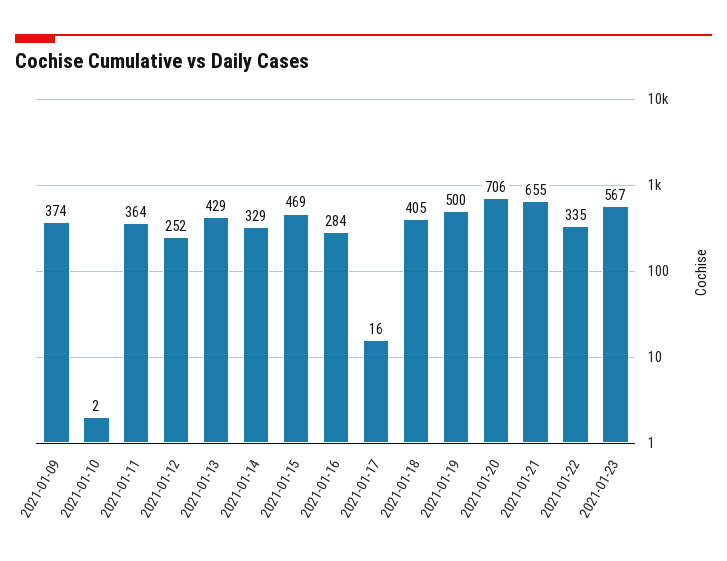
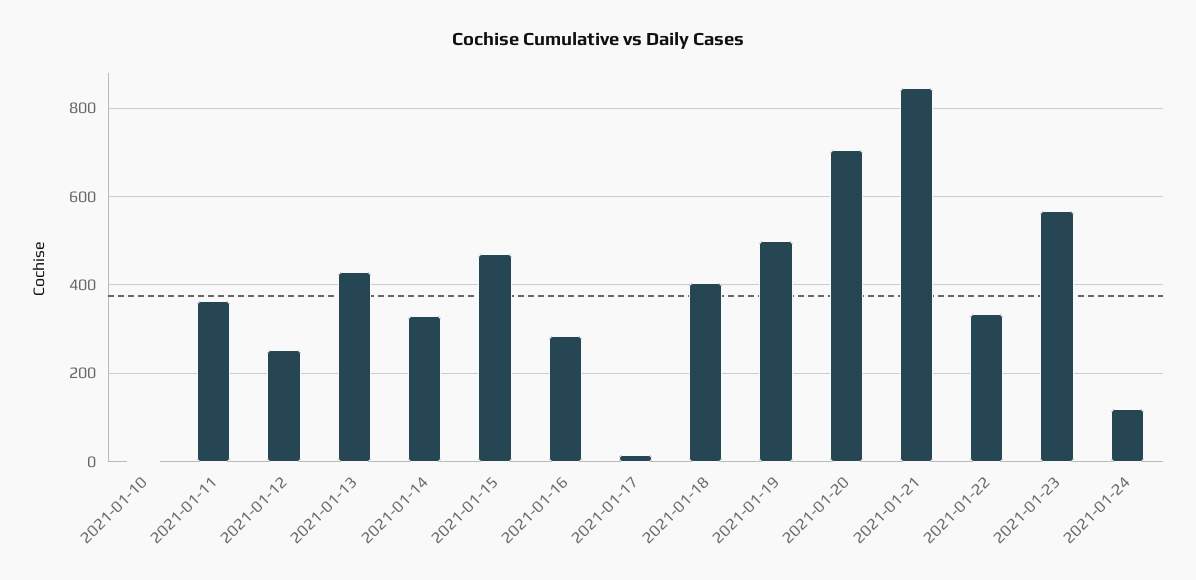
2021-01-09: 374 -> none
2021-01-21: 655 -> 840
2021-01-24: none -> 120

